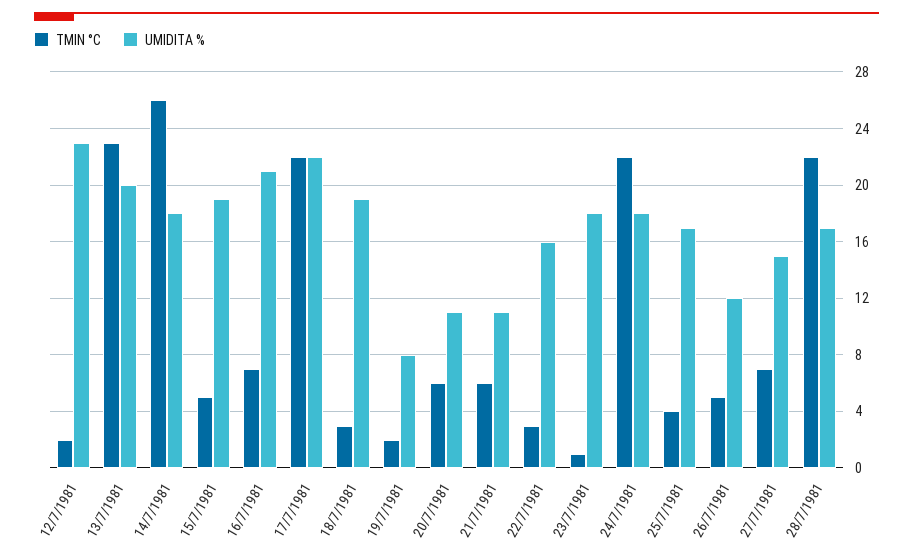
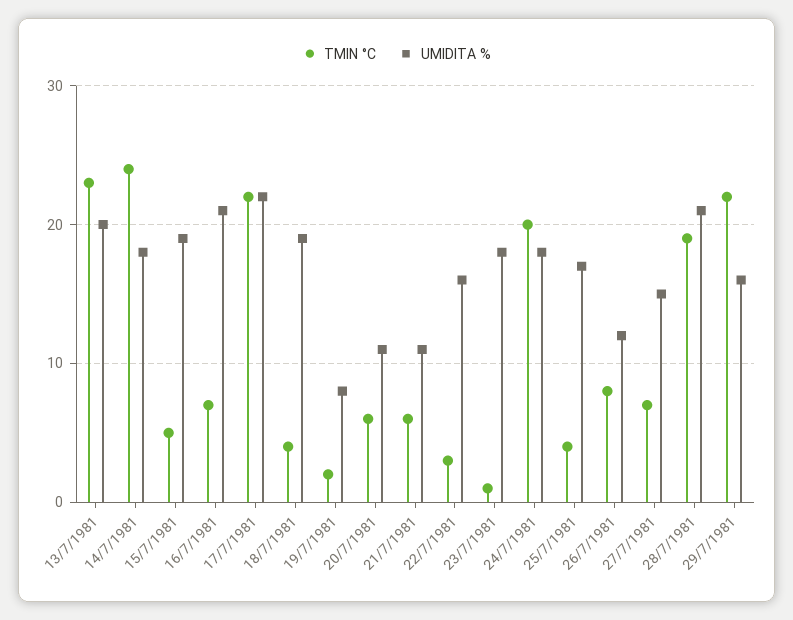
TMIN °C, 12/7/1981: 2 -> none
UMIDITA %, 12/7/1981: 23 -> none
TMIN °C, 14/7/1981: 26 -> 24
TMIN °C, 18/7/1981: 3 -> 4
TMIN °C, 24/7/1981: 22 -> 20
TMIN °C, 26/7/1981: 5 -> 8
TMIN °C, 28/7/1981: 22 -> 19
UMIDITA %, 28/7/1981: 17 -> 21
TMIN °C, 29/7/1981: none -> 22
UMIDITA %, 29/7/1981: none -> 16

